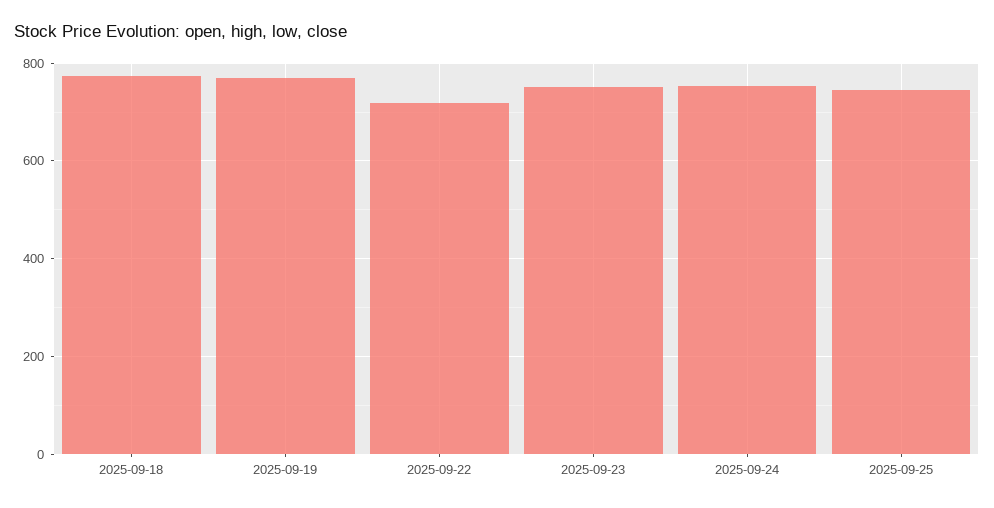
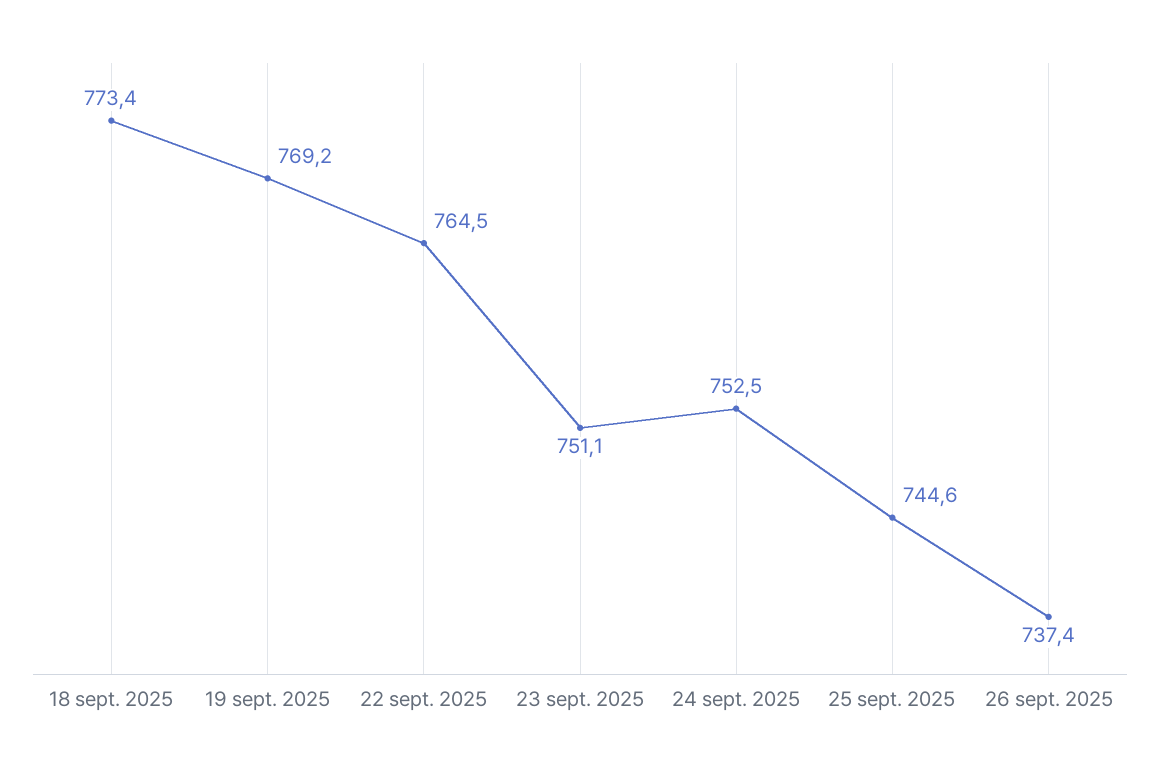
2025-09-22: 720 -> 764.5
26 sept. 2025: none -> 737.4

